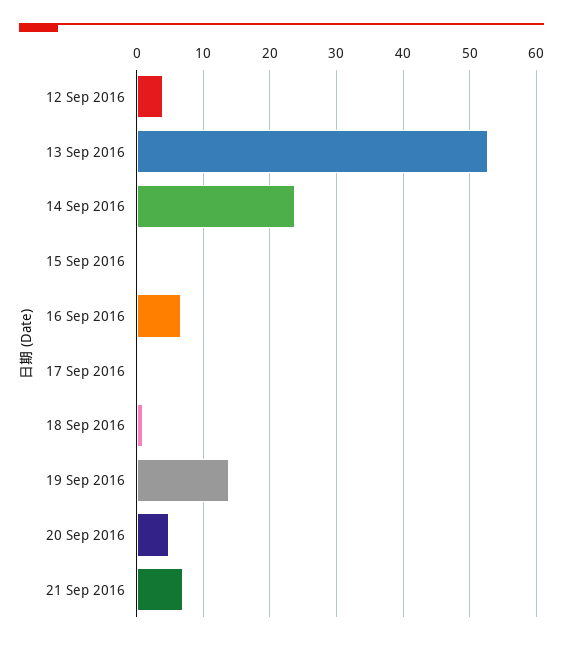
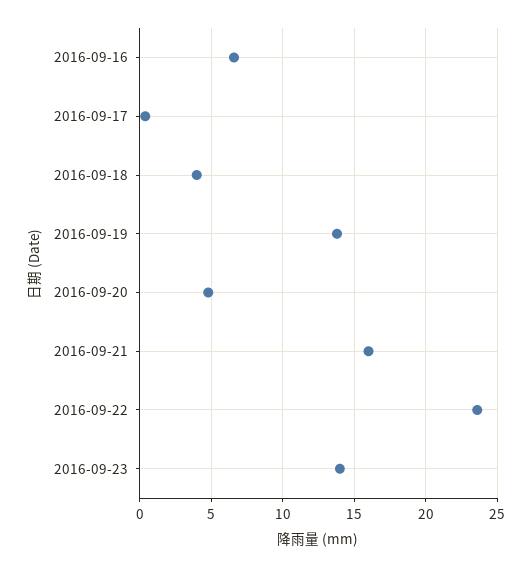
12 Sep 2016: 4 -> none
13 Sep 2016: 53 -> none
14 Sep 2016: 24 -> none
15 Sep 2016: 0 -> none
18 Sep 2016: 1 -> 4
21 Sep 2016: 7 -> 16
2016-09-22: none -> 23.5
2016-09-23: none -> 14

